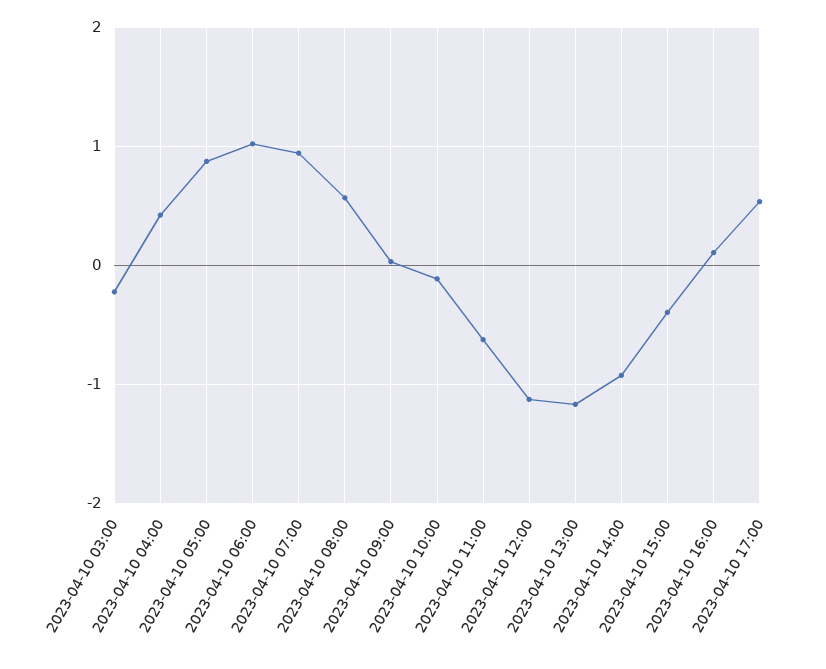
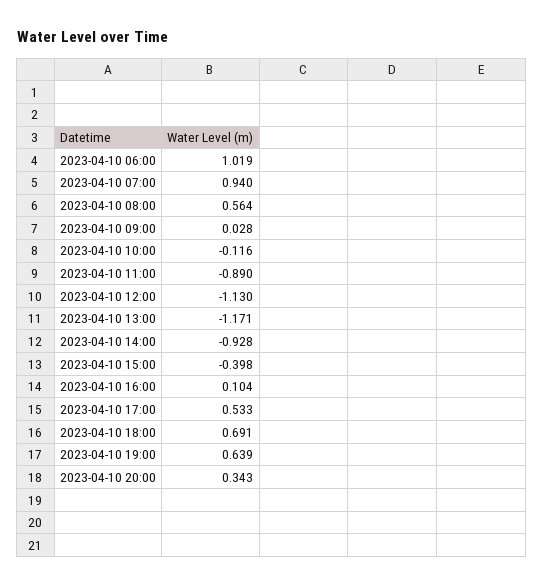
2023-04-10 03:00: -0.2 -> none
2023-04-10 04:00: 0.4 -> none
2023-04-10 05:00: 0.9 -> none
2023-04-10 11:00: -0.6 -> -0.89
2023-04-10 18:00: none -> 0.691
2023-04-10 19:00: none -> 0.639
2023-04-10 20:00: none -> 0.343

